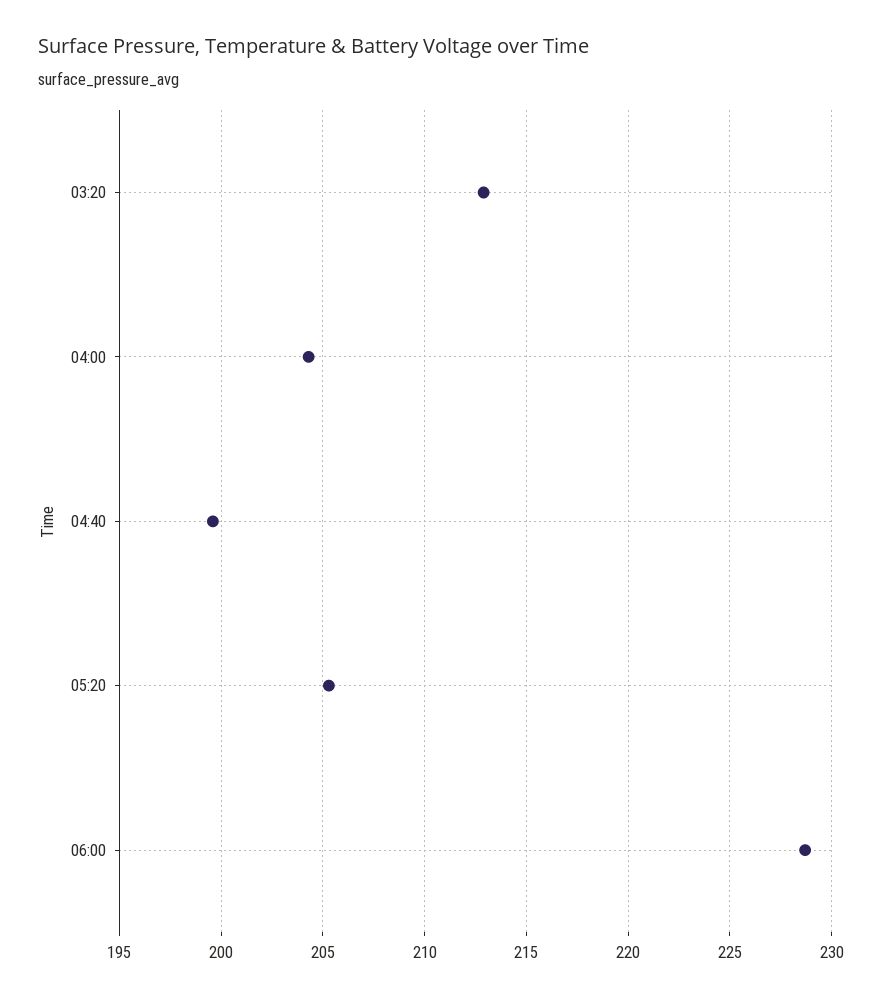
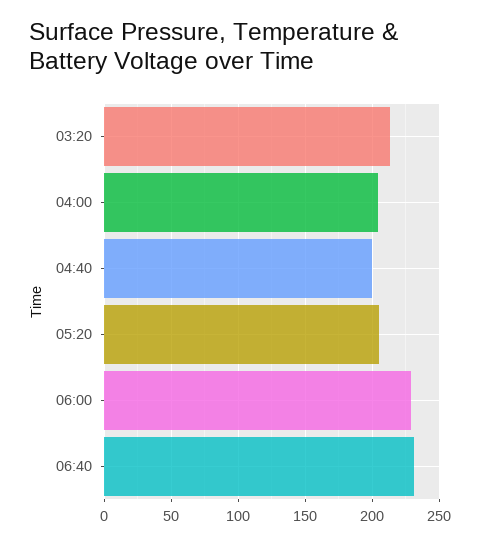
06:40: none -> 230

